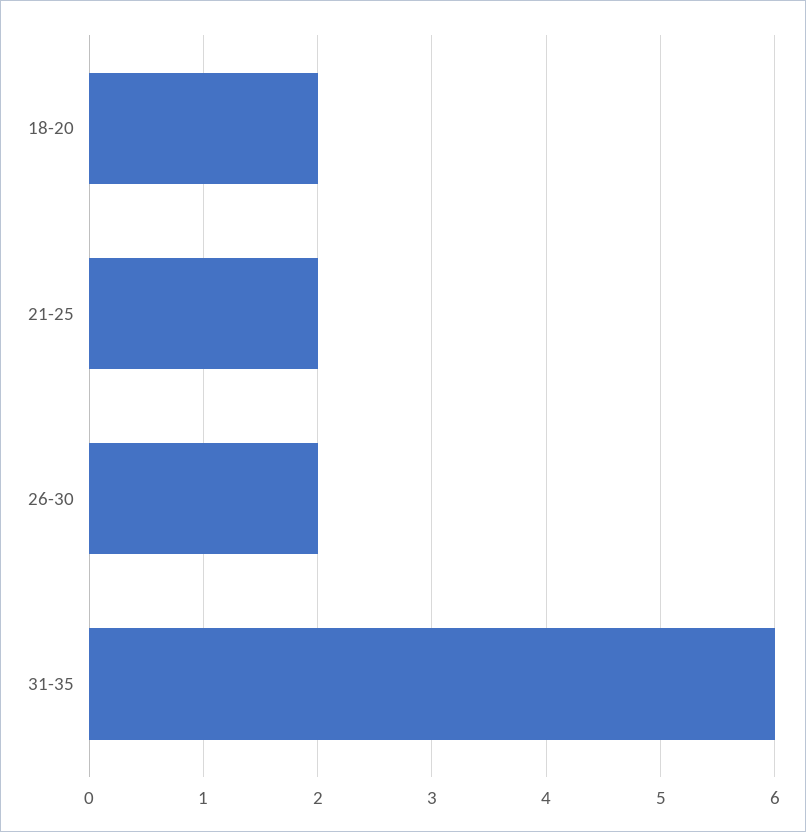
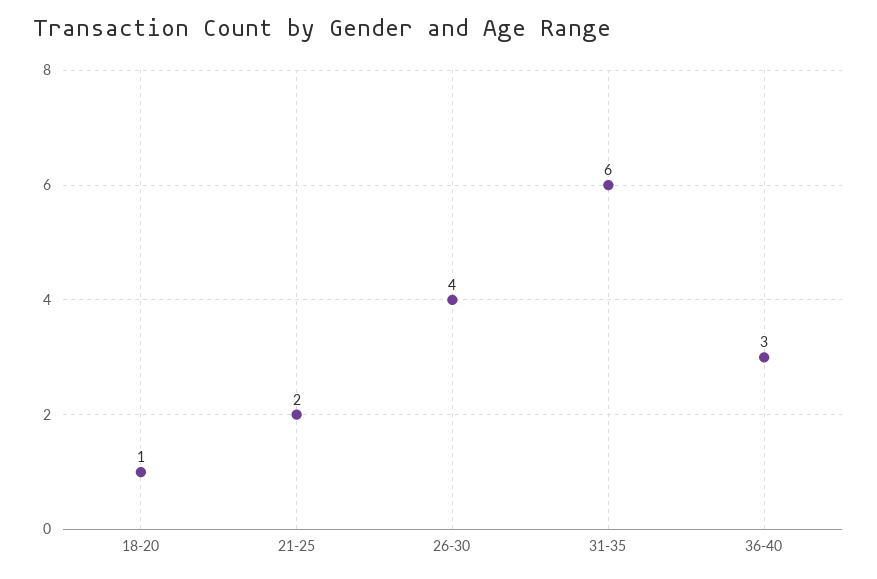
18-20: 2 -> 1
26-30: 2 -> 4
36-40: none -> 3

